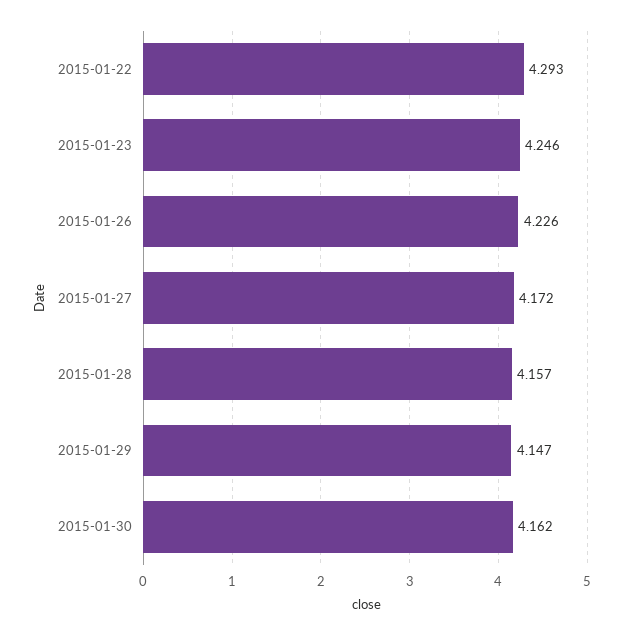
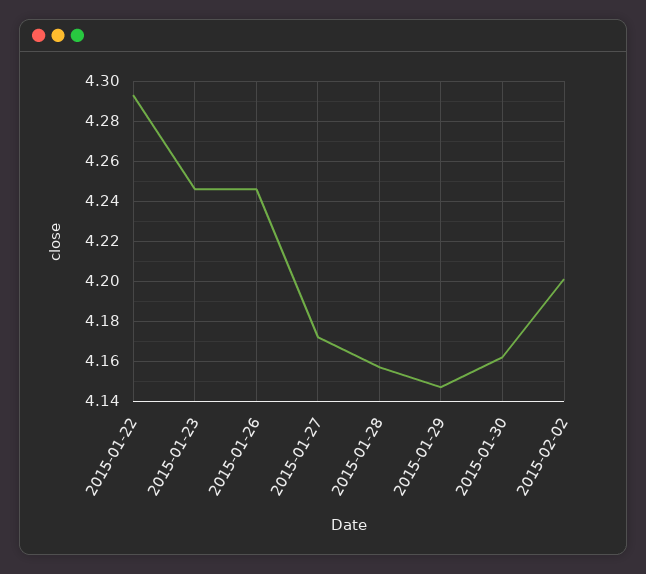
2015-01-26: 4.226 -> 4.245
2015-02-02: none -> 4.2

